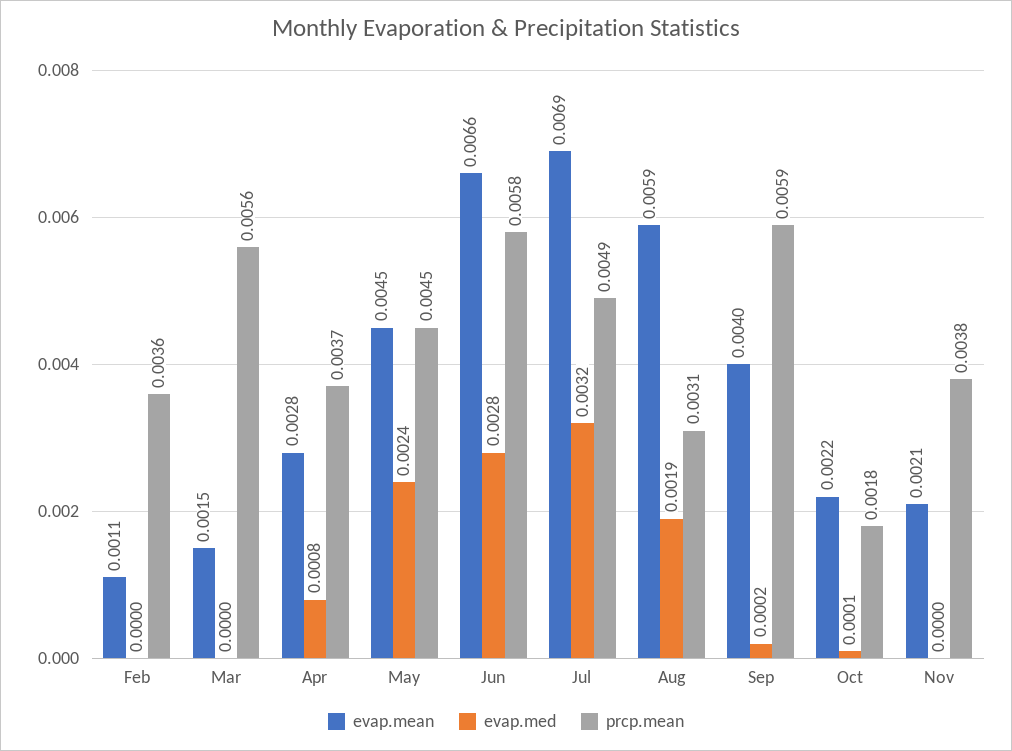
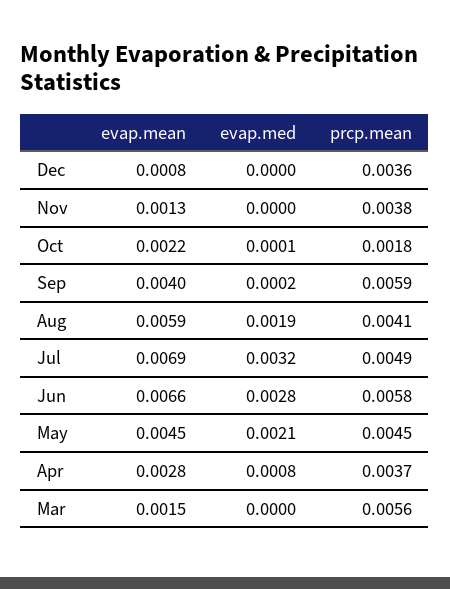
evap.mean, Feb: 0.0011 -> none
evap.med, Feb: 0 -> none
prcp.mean, Feb: 0.0036 -> none
evap.med, May: 0.0024 -> 0.0021
prcp.mean, Aug: 0.0031 -> 0.0041
evap.mean, Nov: 0.0021 -> 0.0013
evap.mean, Dec: none -> 0.0008
evap.med, Dec: none -> 0
prcp.mean, Dec: none -> 0.0036

